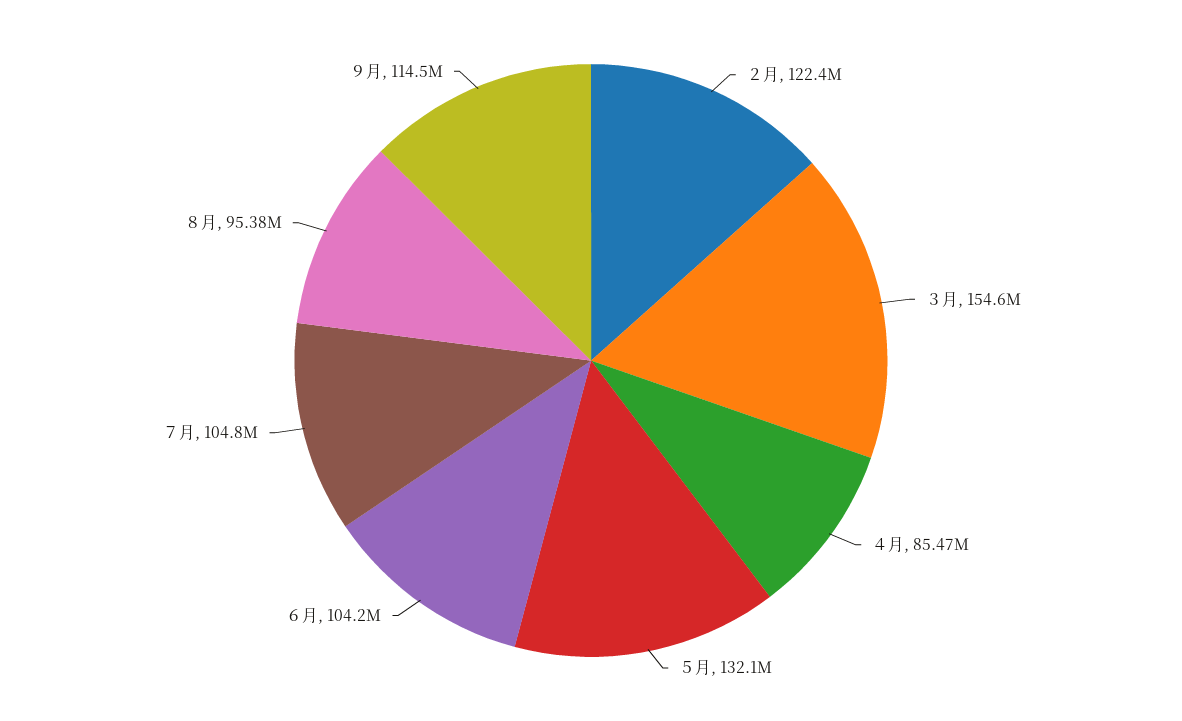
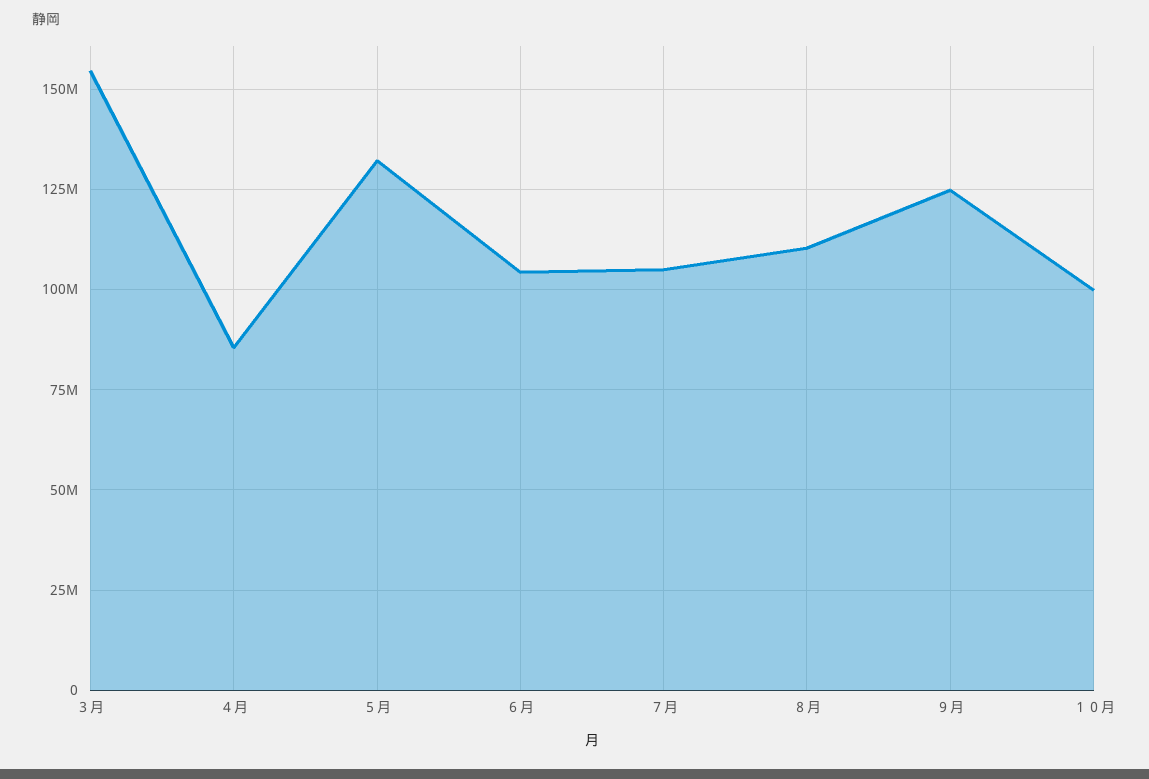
２月: 122400000 -> none
８月: 95380000 -> 110000000
９月: 114500000 -> 125000000
１０月: none -> 100000000

